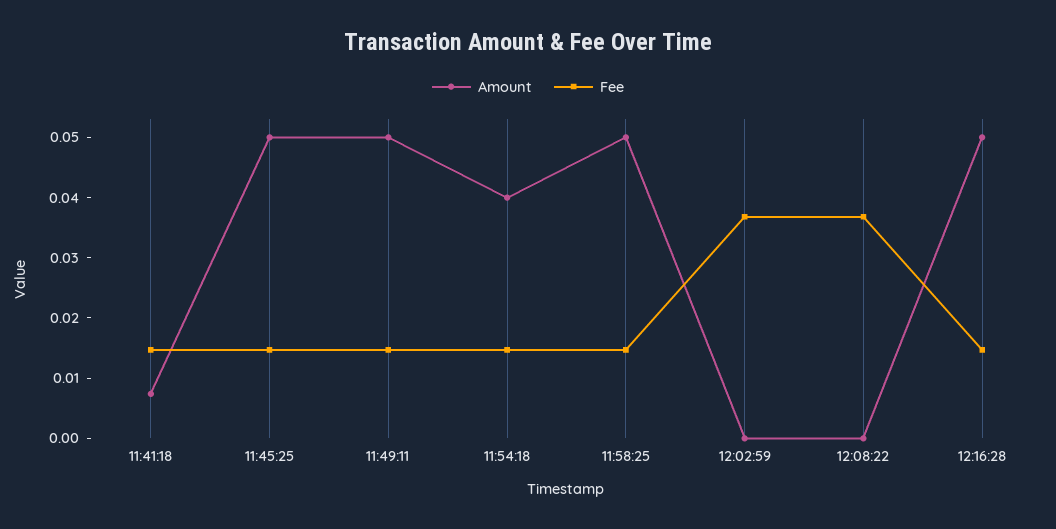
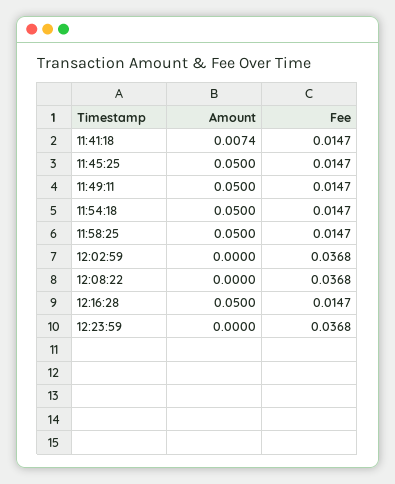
Amount, 11:54:18: 0.04 -> 0.05
Amount, 12:23:59: none -> 0
Fee, 12:23:59: none -> 0.0368

